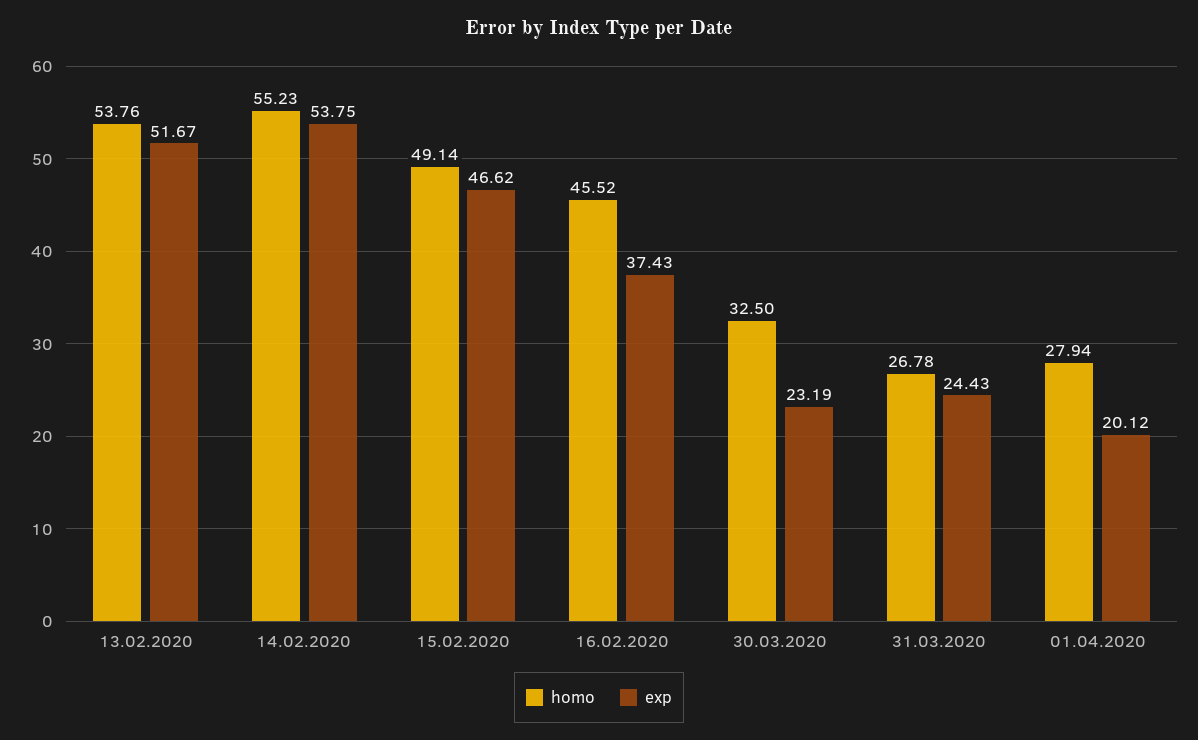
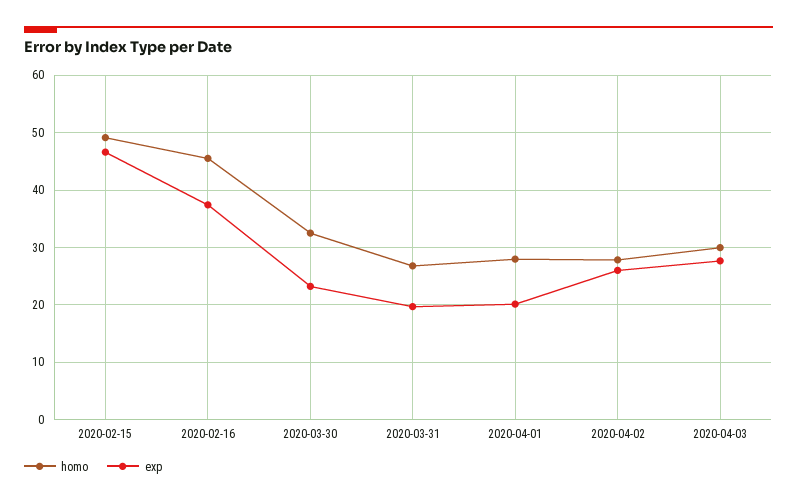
homo, 13.02.2020: 53.76 -> none
exp, 13.02.2020: 51.67 -> none
homo, 14.02.2020: 55.23 -> none
exp, 14.02.2020: 53.75 -> none
exp, 31.03.2020: 24.43 -> 20
homo, 2020-04-02: none -> 28
exp, 2020-04-02: none -> 26
homo, 2020-04-03: none -> 30
exp, 2020-04-03: none -> 28

